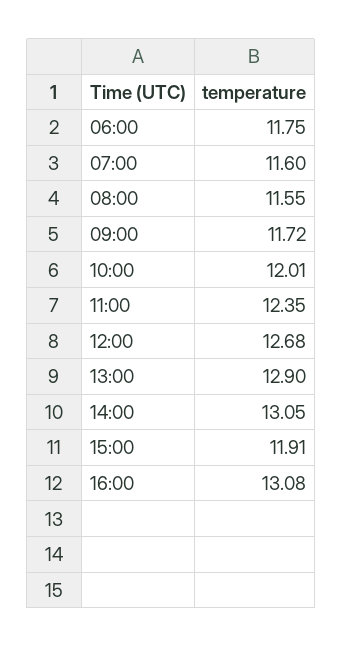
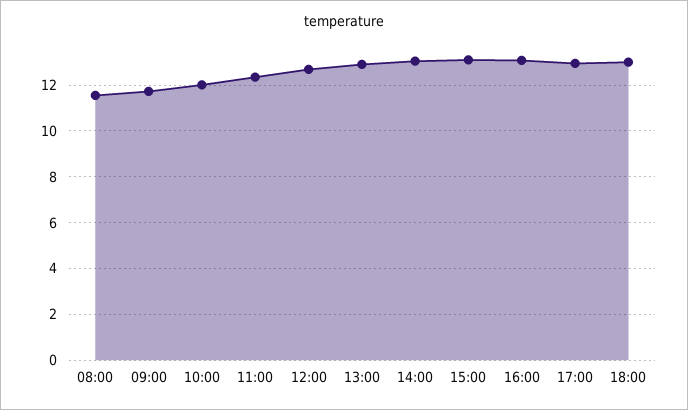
06:00: 11.75 -> none
07:00: 11.6 -> none
15:00: 11.91 -> 13
17:00: none -> 13
18:00: none -> 13

